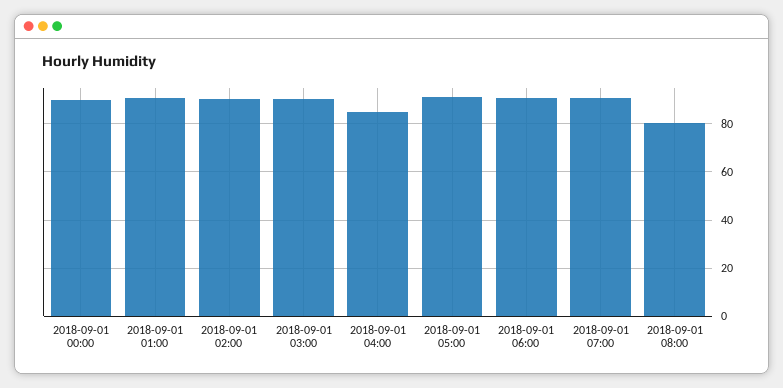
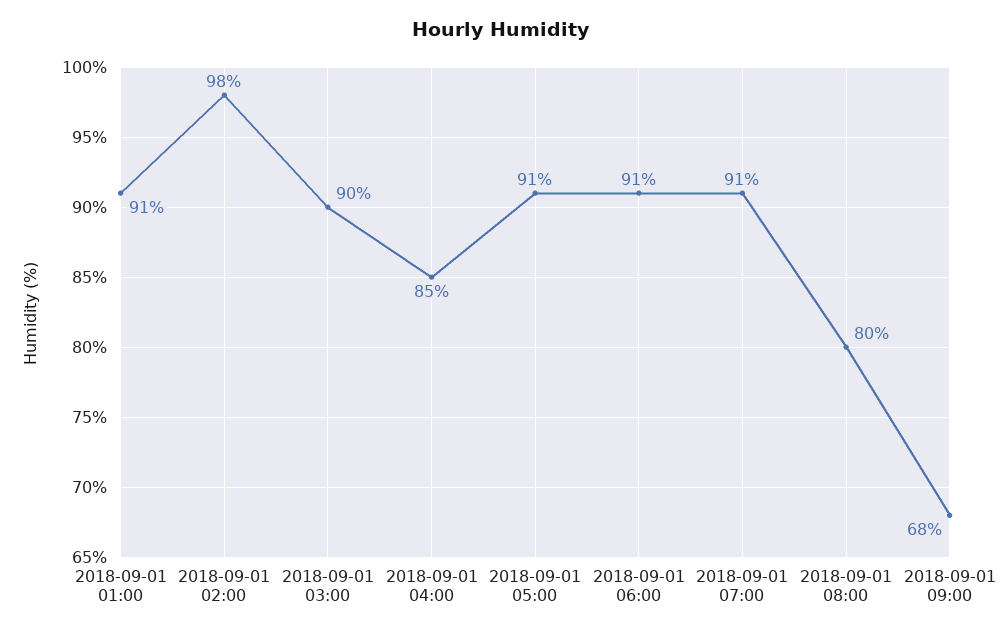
2018-09-01 00:00: 90 -> none
2018-09-01 02:00: 90 -> 98
2018-09-01 09:00: none -> 68

